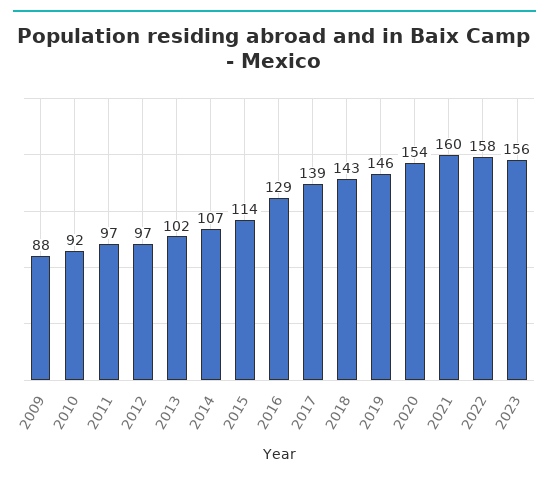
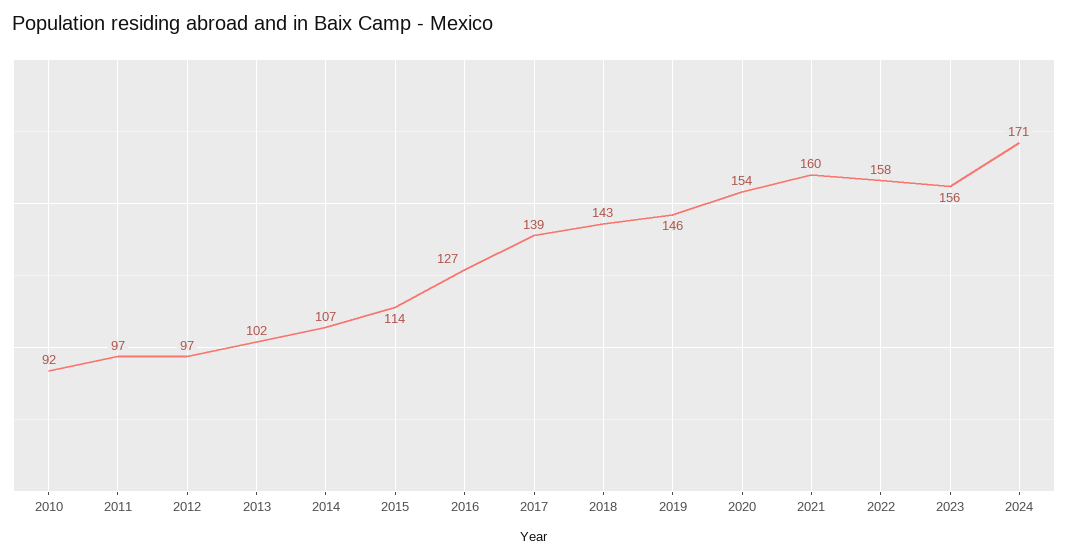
2009: 88 -> none
2016: 129 -> 127
2024: none -> 171

